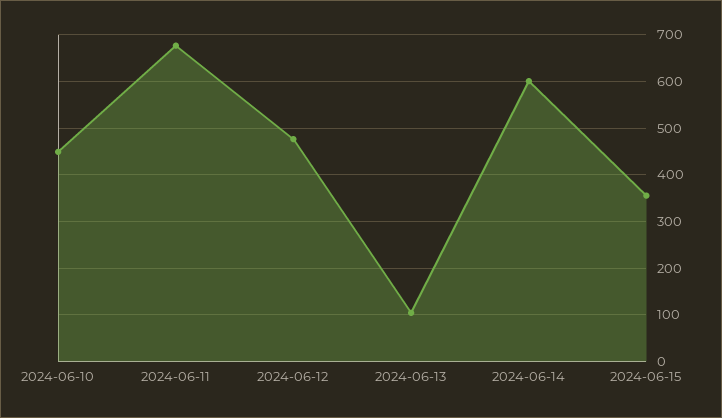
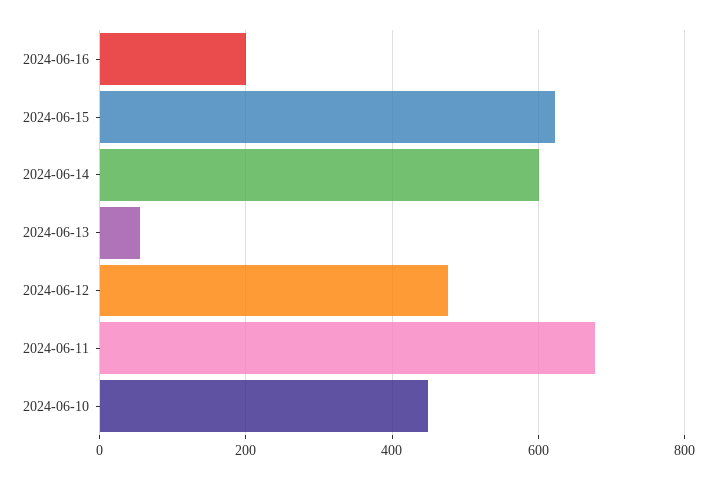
2024-06-13: 100 -> 60
2024-06-15: 360 -> 620
2024-06-16: none -> 200

